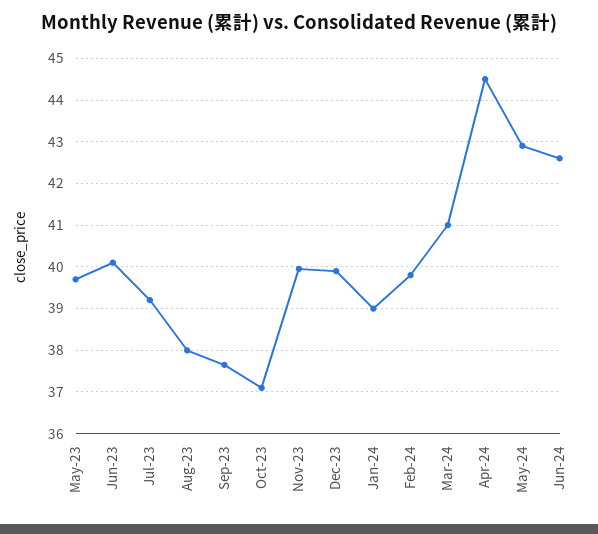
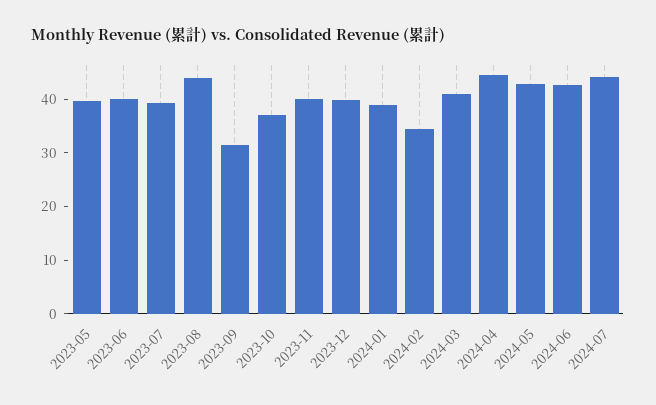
Aug-23: 38 -> 44
Sep-23: 37.6 -> 32
Feb-24: 39.8 -> 34
2024-07: none -> 44

